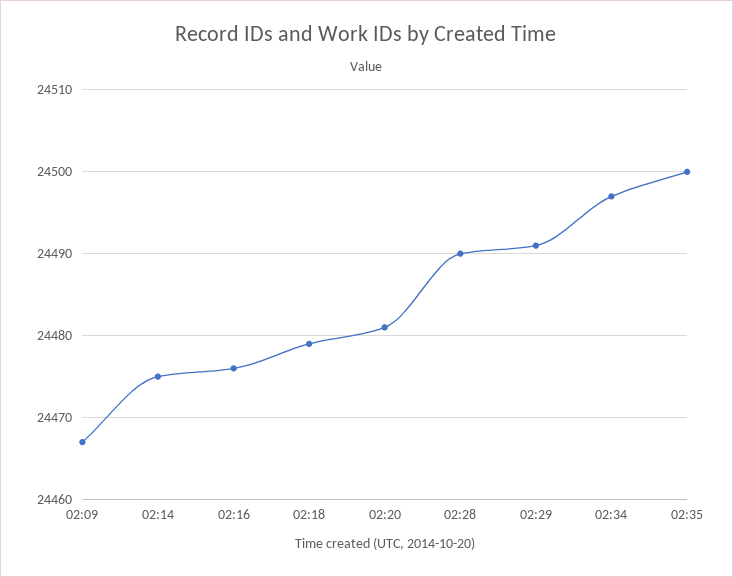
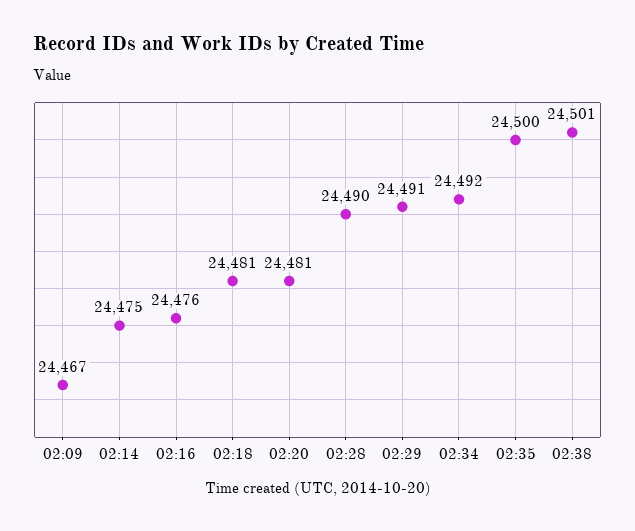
02:18: 24479 -> 24481
02:34: 24497 -> 24492
02:38: none -> 24501

